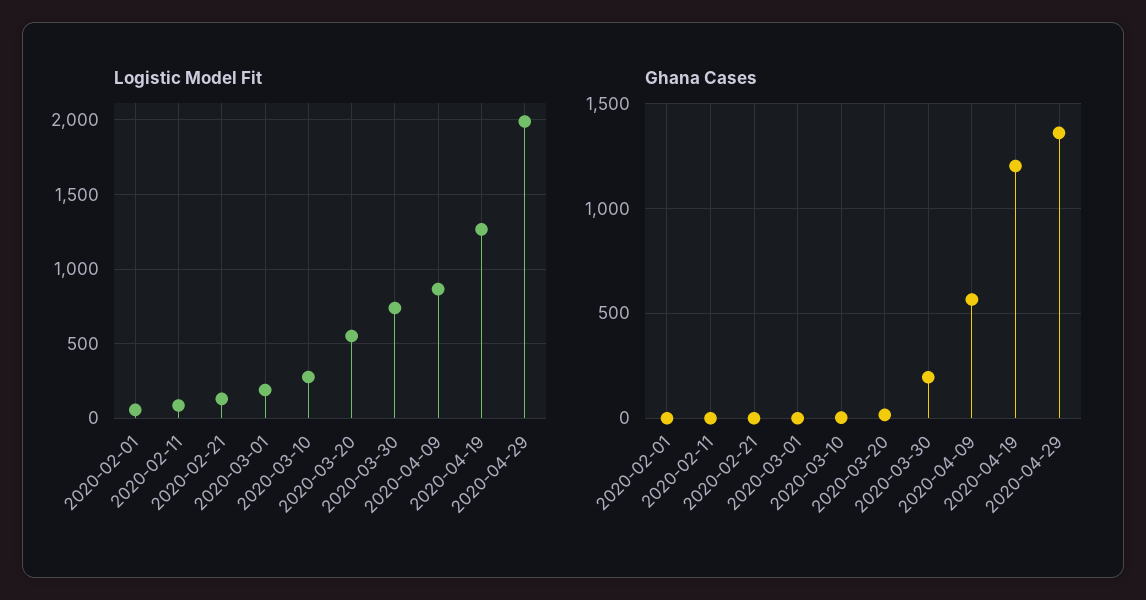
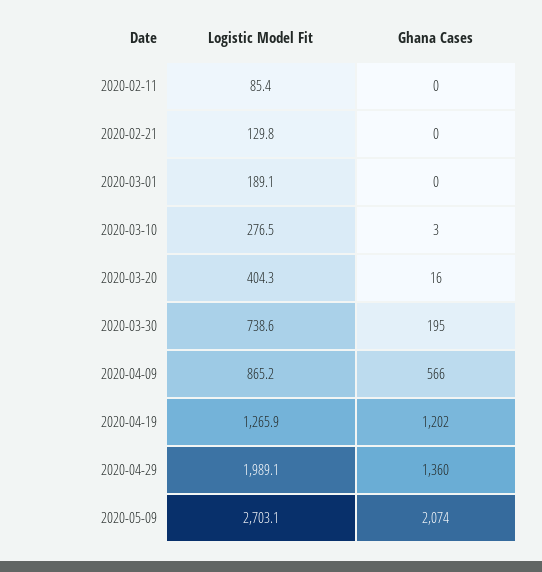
Logistic Model Fit, 2020-02-01: 50 -> none
Logistic Model Fit, 2020-03-20: 550 -> 404.3
Ghana Cases, 2020-02-01: 0 -> none
Logistic Model Fit, 2020-05-09: none -> 2703.1
Ghana Cases, 2020-05-09: none -> 2074

